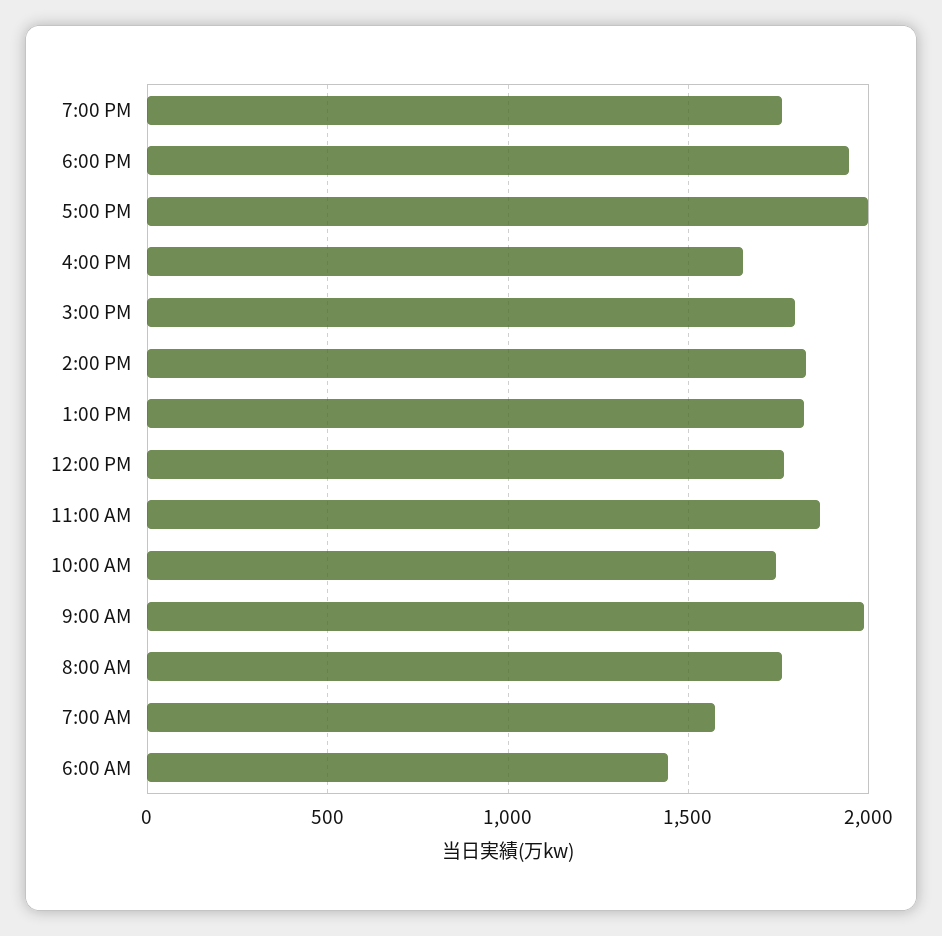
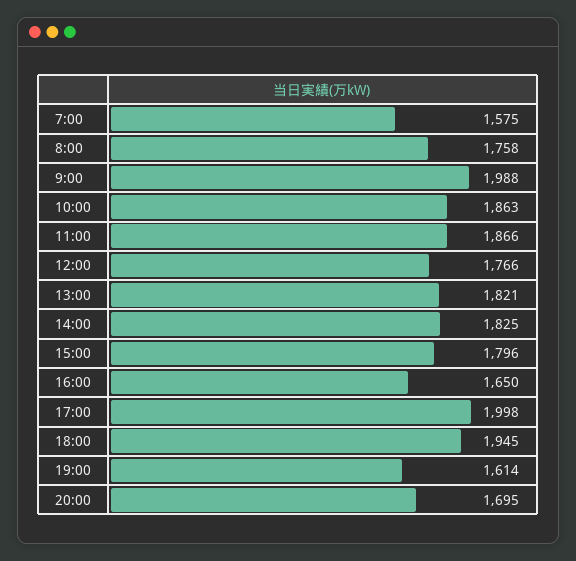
7:00 PM: 1750 -> 1614
10:00 AM: 1750 -> 1863
6:00 AM: 1450 -> none
20:00: none -> 1695

